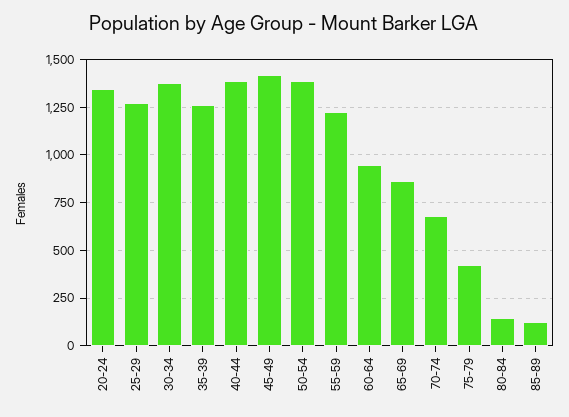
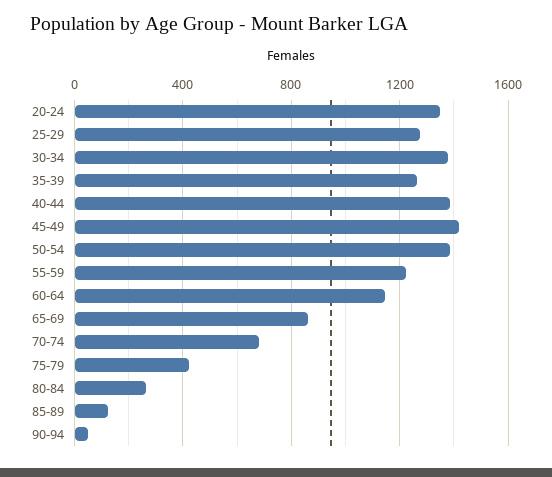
60-64: 950 -> 1150
80-84: 150 -> 250
90-94: none -> 50

